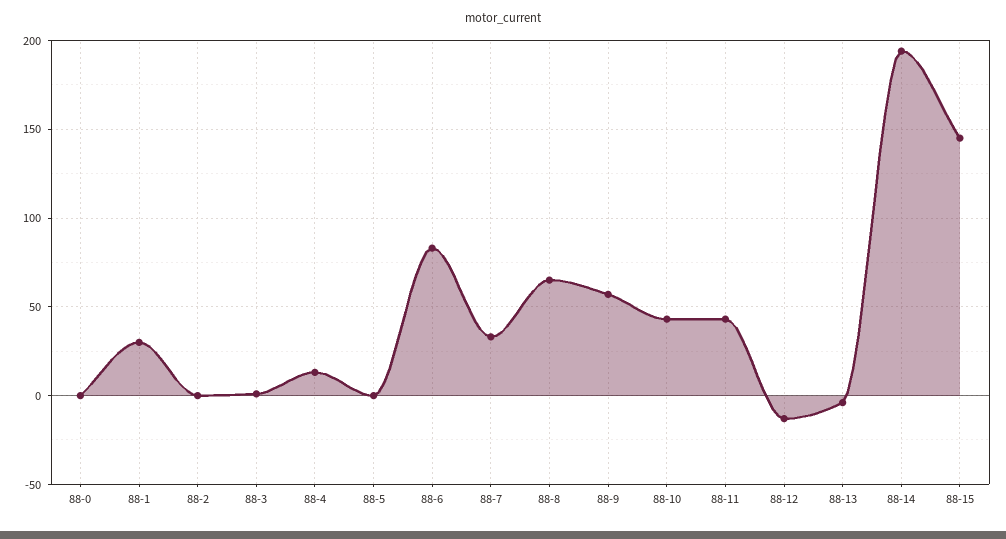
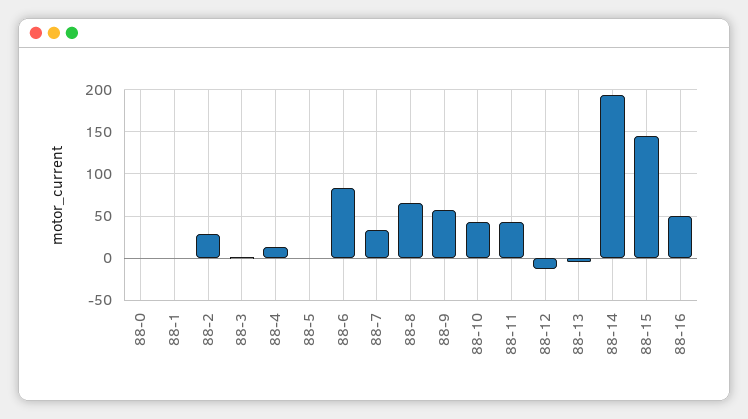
88-1: 30 -> 0
88-2: 0 -> 30
88-16: none -> 50

